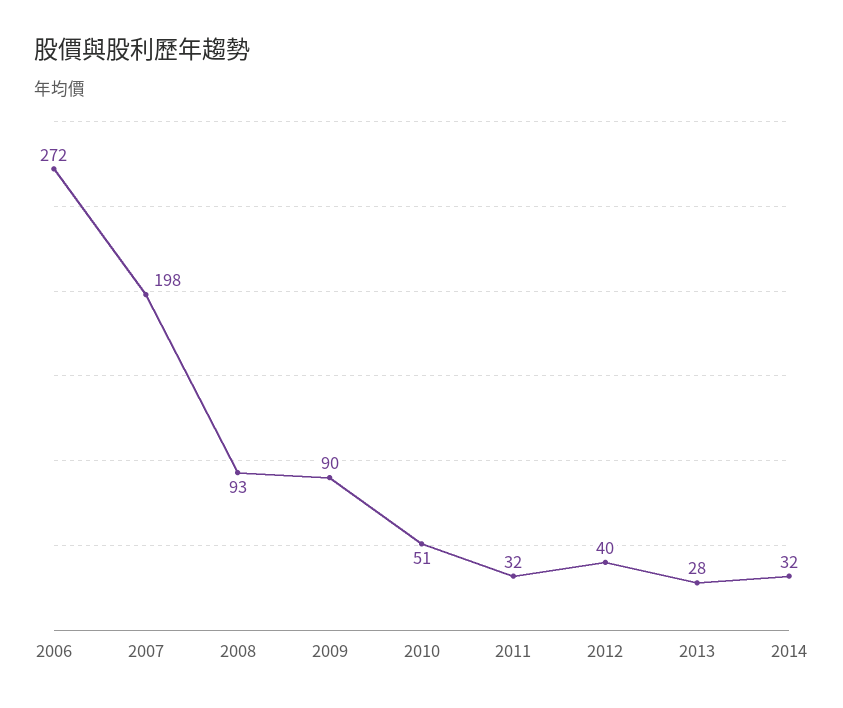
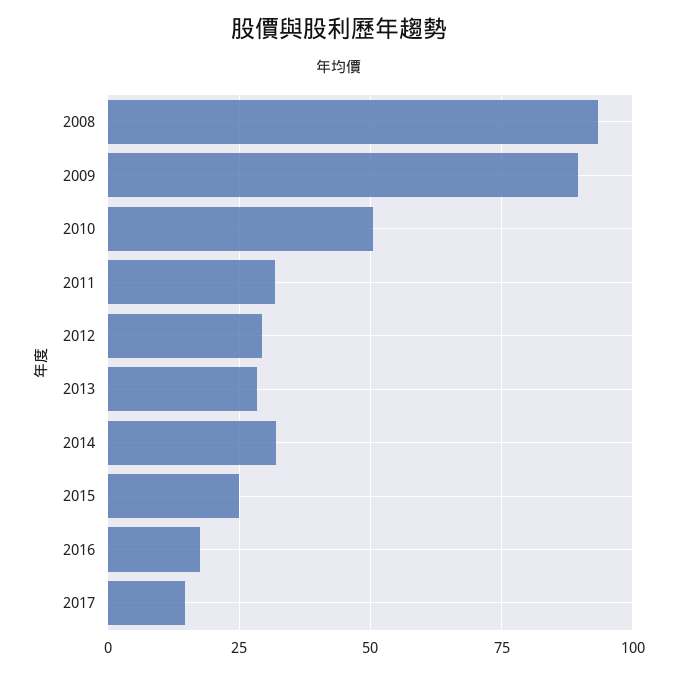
2006: 272 -> none
2007: 198 -> none
2012: 40 -> 30
2015: none -> 25
2016: none -> 17.5
2017: none -> 15

